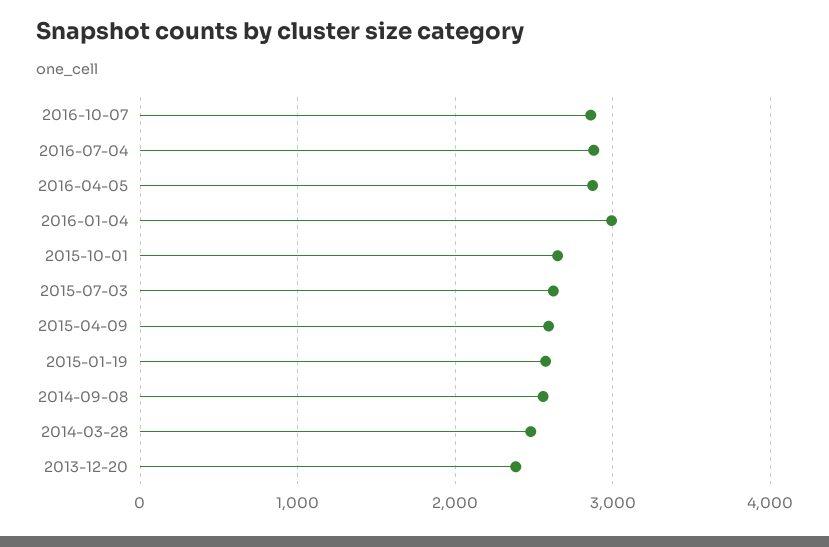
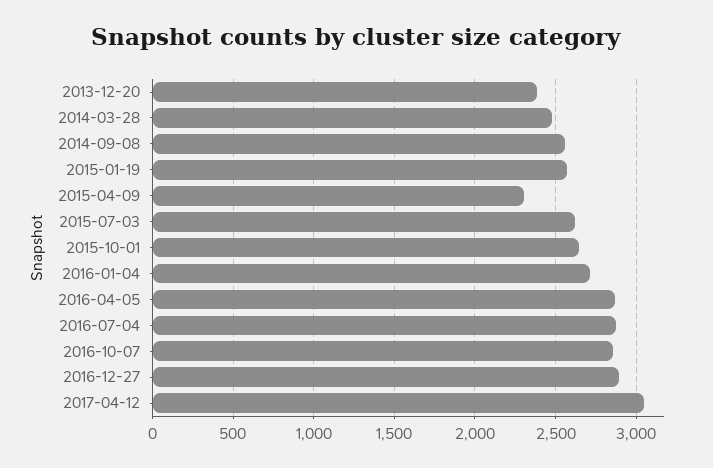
2016-01-04: 3000 -> 2700
2015-04-09: 2600 -> 2300
2016-12-27: none -> 2900
2017-04-12: none -> 3050

